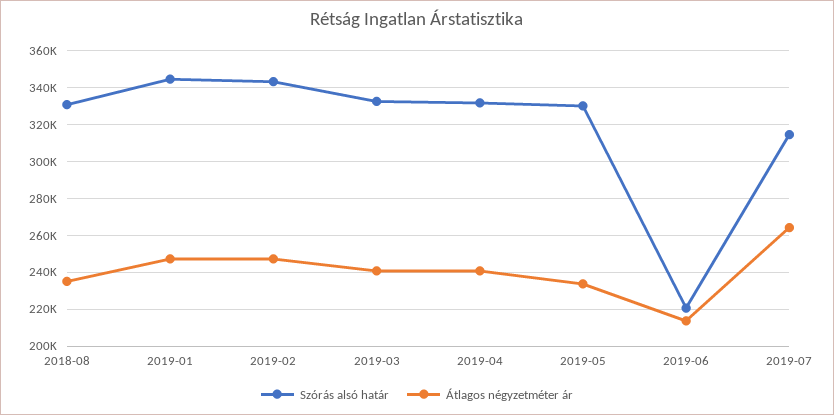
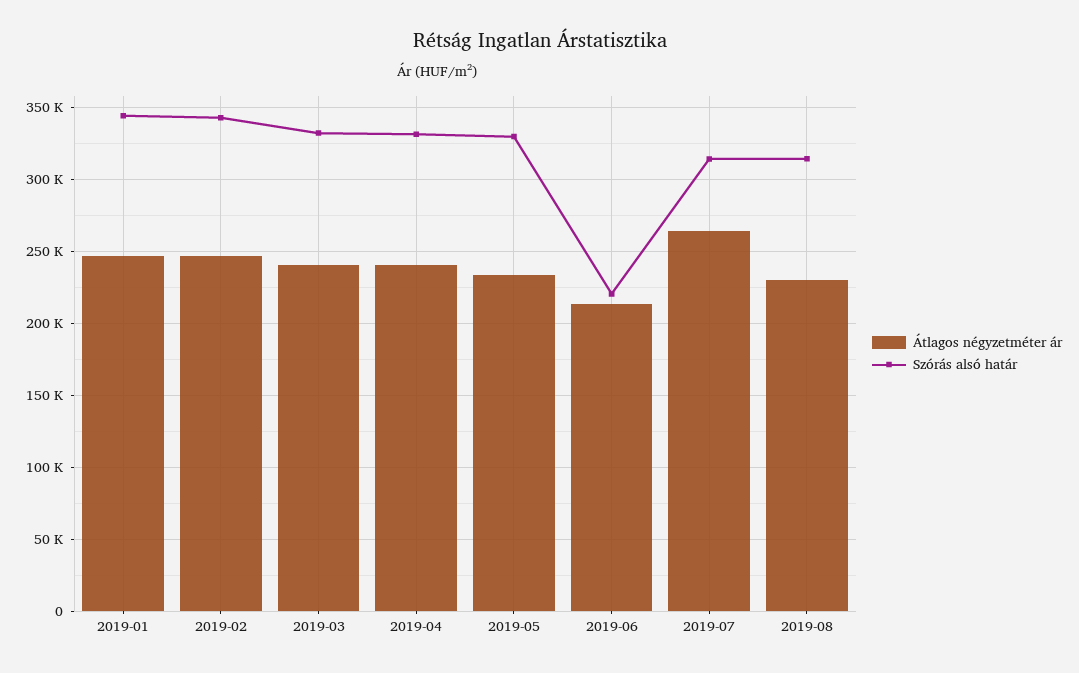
Szórás alsó határ, 2018-08: 330000 -> none
Átlagos négyzetméter ár, 2018-08: 235000 -> none
Átlagos négyzetméter ár, 2019-08: none -> 230000
Szórás alsó határ, 2019-08: none -> 315000

